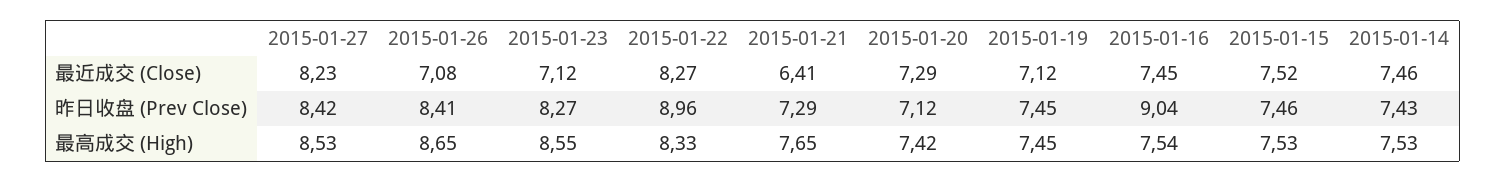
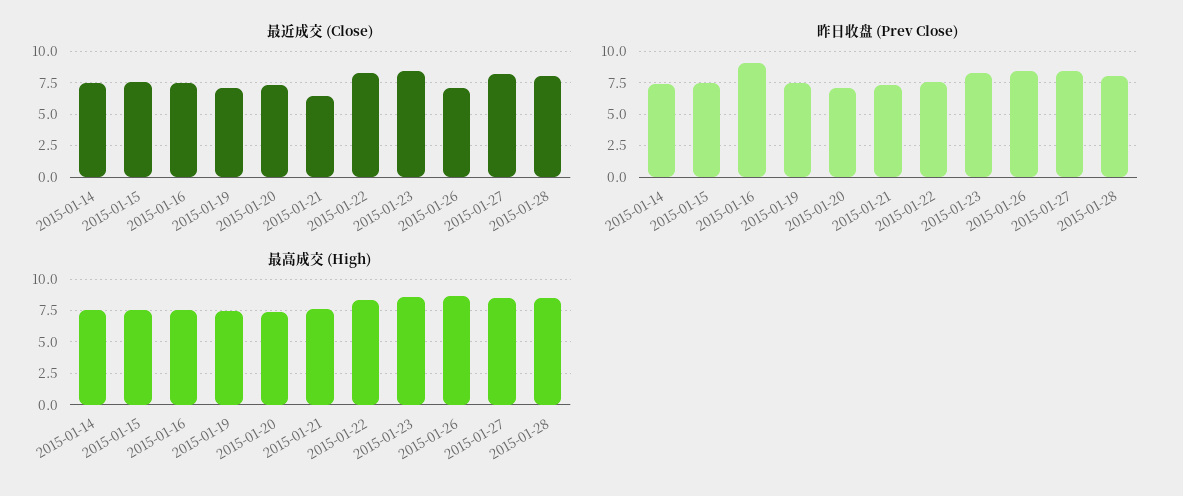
最近成交 (Close), 2015-01-23: 7.12 -> 8.5
昨日收盘 (Prev Close), 2015-01-22: 8.96 -> 7.5
最近成交 (Close), 2015-01-28: none -> 8
昨日收盘 (Prev Close), 2015-01-28: none -> 8
最高成交 (High), 2015-01-28: none -> 8.5

